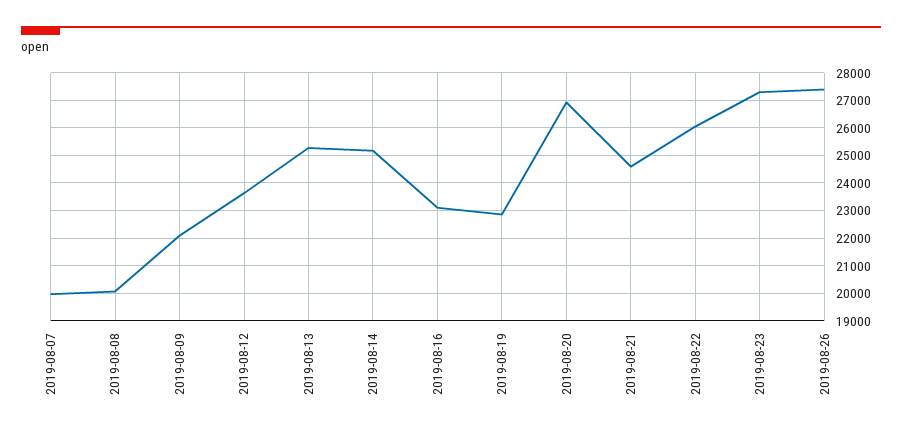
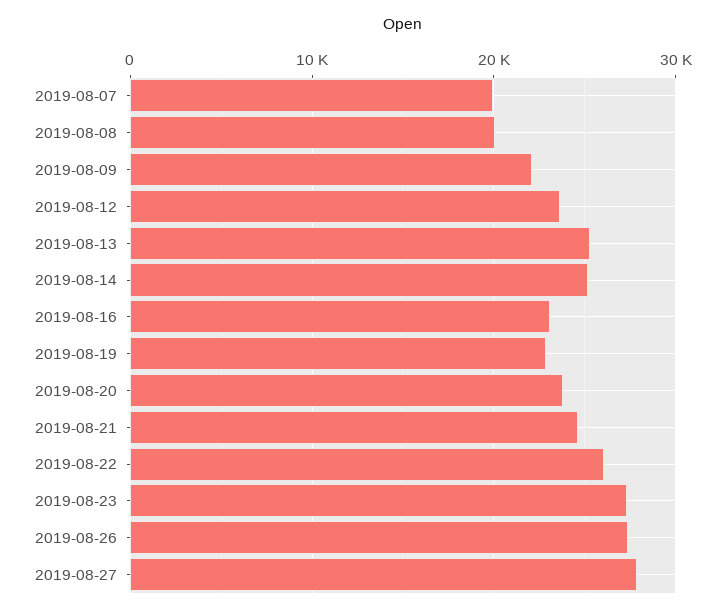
2019-08-20: 27000 -> 24000
2019-08-27: none -> 28000

